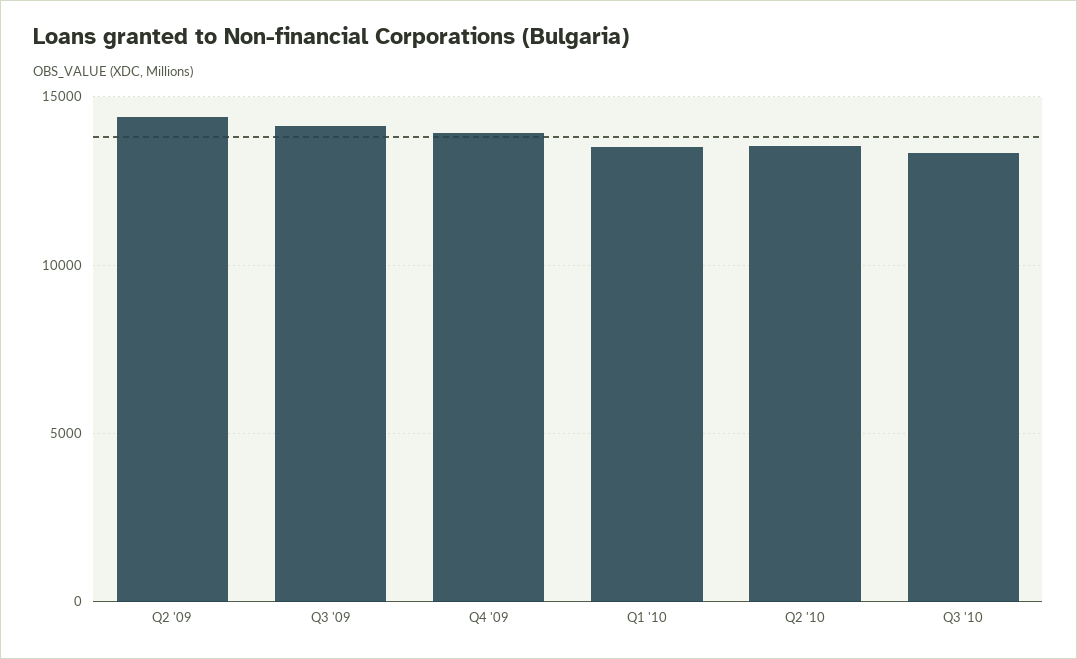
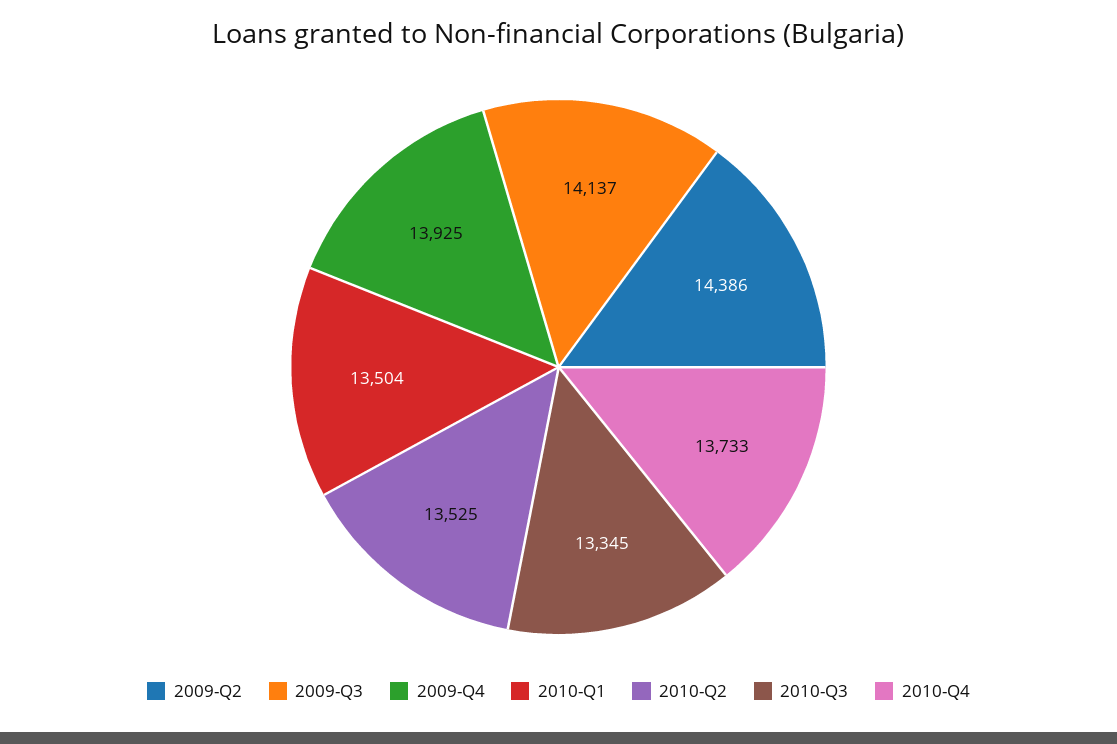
2010-Q4: none -> 13733

